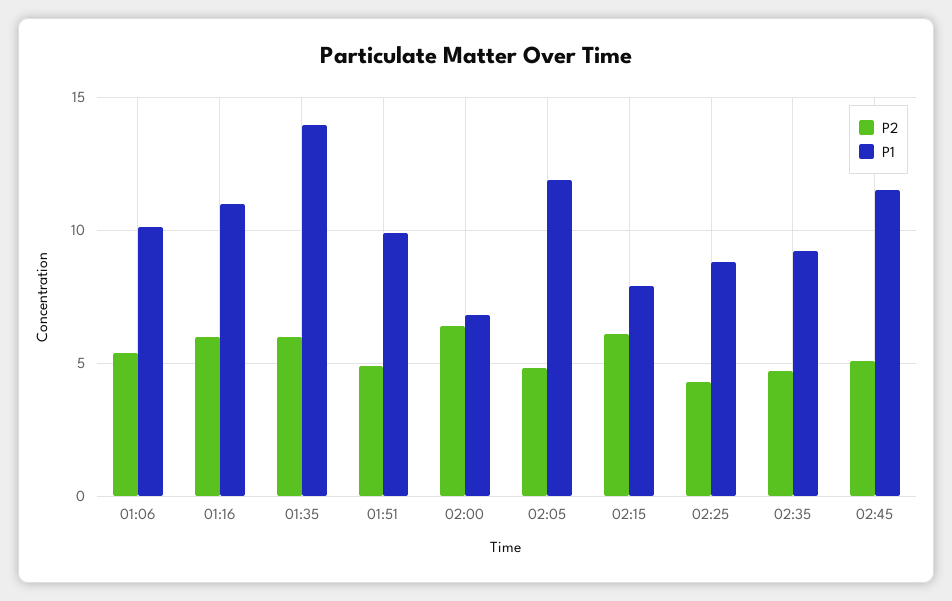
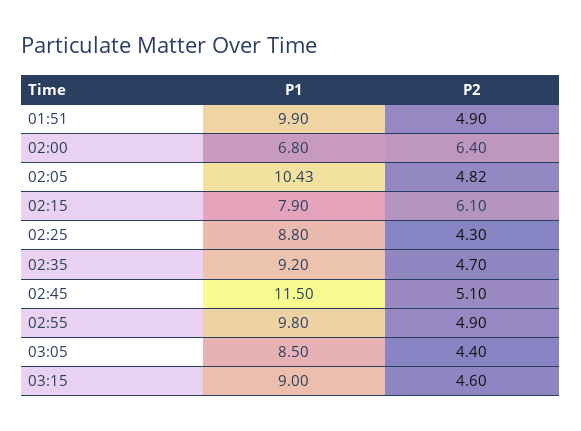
P2, 01:06: 5.5 -> none
P1, 01:06: 10 -> none
P2, 01:16: 6 -> none
P1, 01:16: 11 -> none
P2, 01:35: 6 -> none
P1, 01:35: 14 -> none
P1, 02:05: 12 -> 10.43
P1, 02:55: none -> 9.8
P2, 02:55: none -> 4.9
P1, 03:05: none -> 8.5
P2, 03:05: none -> 4.4
P1, 03:15: none -> 9
P2, 03:15: none -> 4.6

